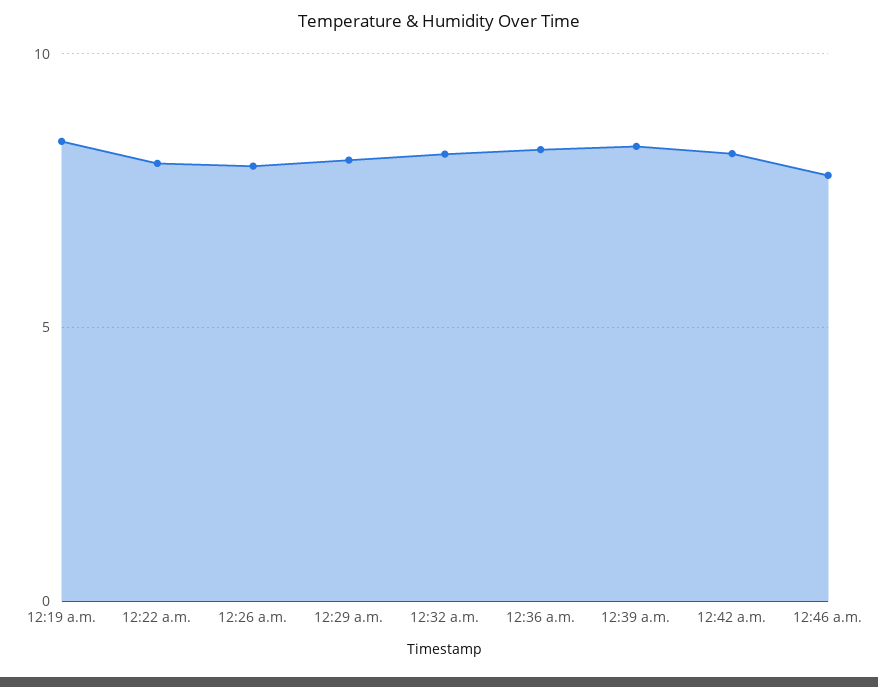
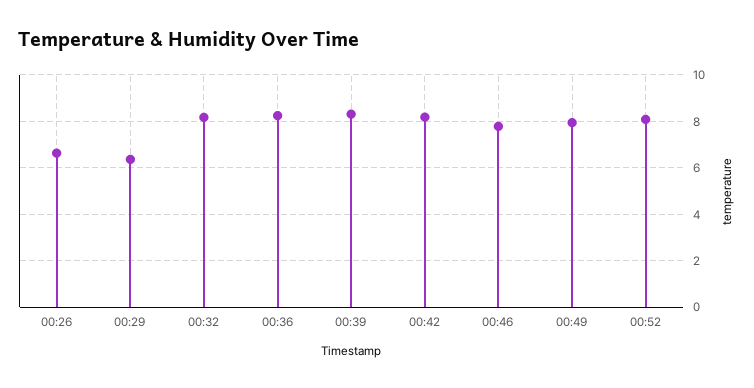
12:19 a.m.: 8.5 -> none
12:22 a.m.: 8 -> none
12:26 a.m.: 8 -> 6.5
12:29 a.m.: 8 -> 6.5
00:49: none -> 8
00:52: none -> 8

